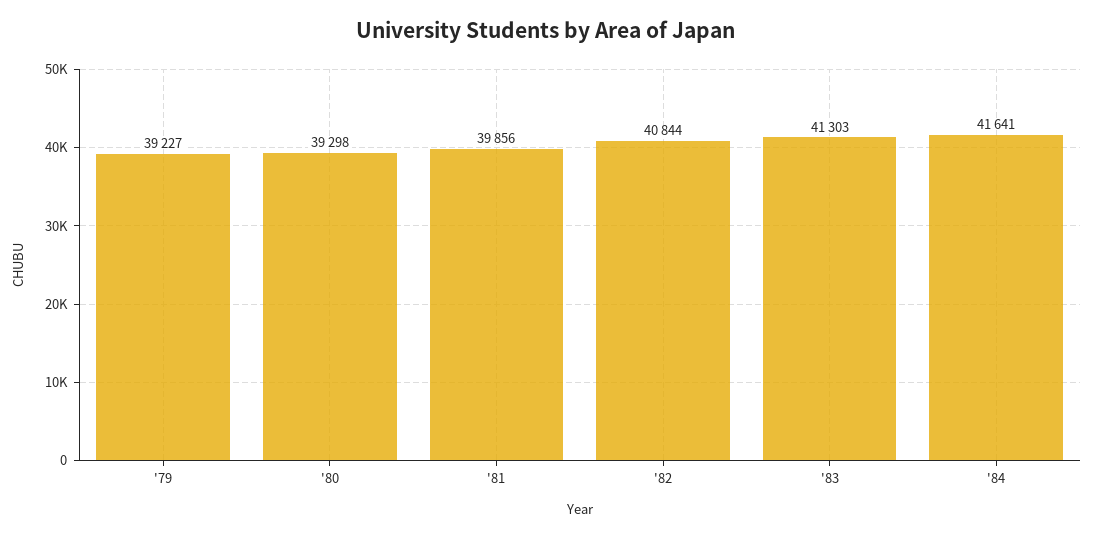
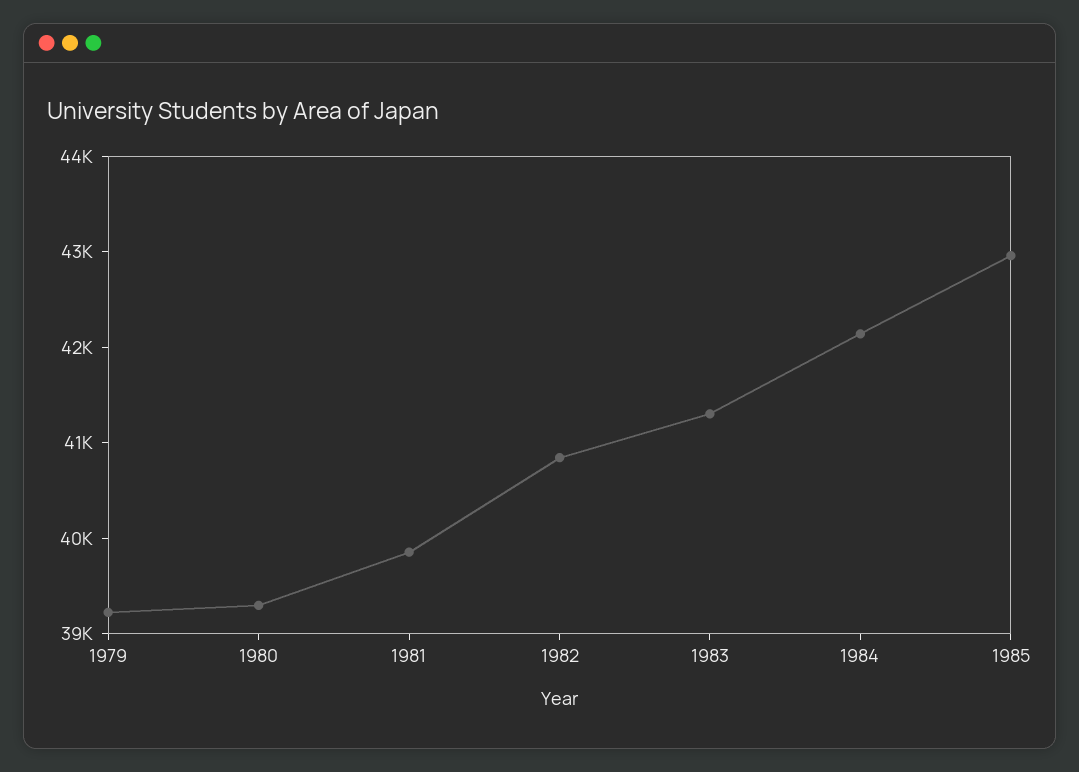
'84: 41641 -> 42200
1985: none -> 43000

